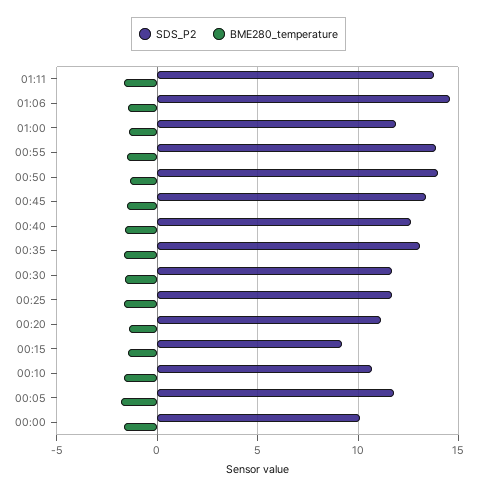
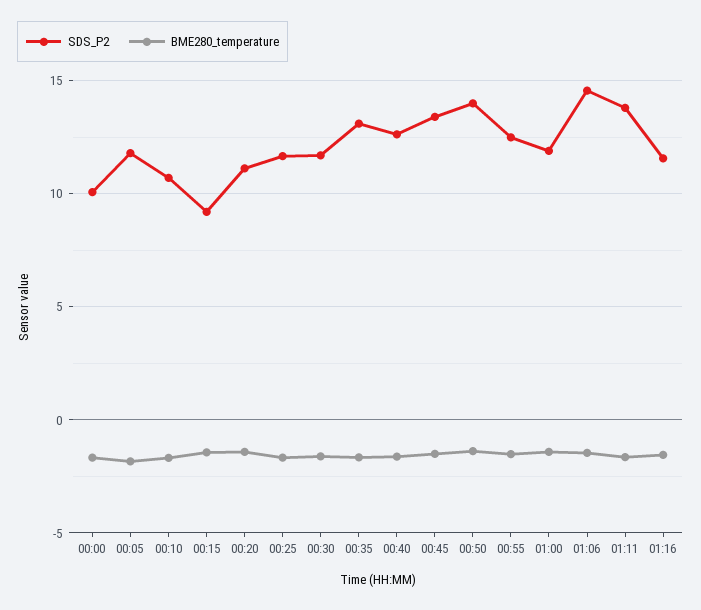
SDS_P2, 00:55: 14 -> 12.5
SDS_P2, 01:16: none -> 11.5
BME280_temperature, 01:16: none -> -1.5

